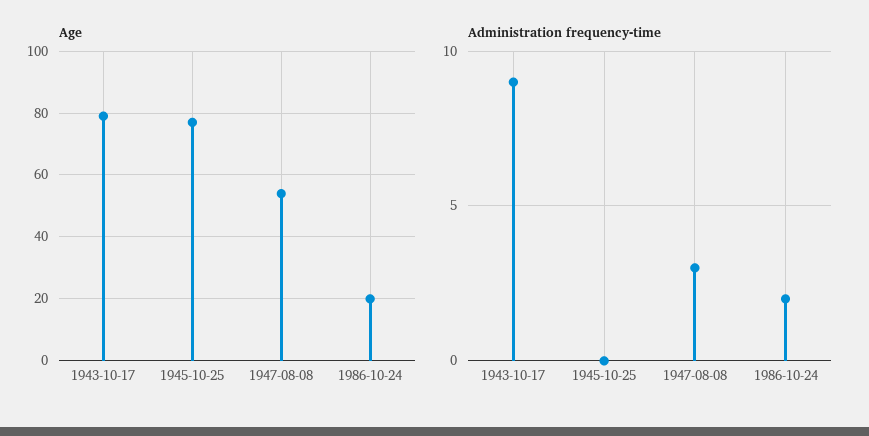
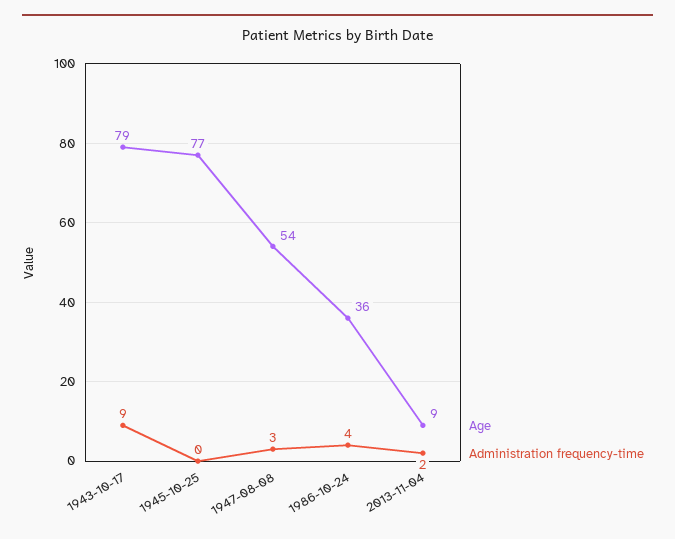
Age, 1986-10-24: 20 -> 36
Administration frequency-time, 1986-10-24: 2 -> 4
Age, 2013-11-04: none -> 9
Administration frequency-time, 2013-11-04: none -> 2

